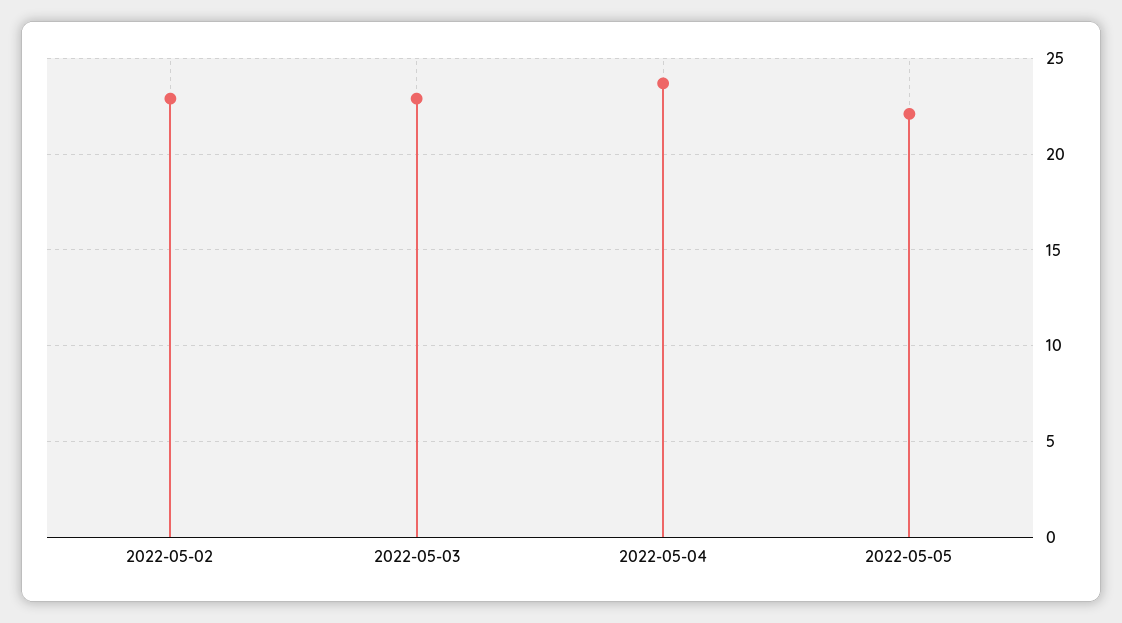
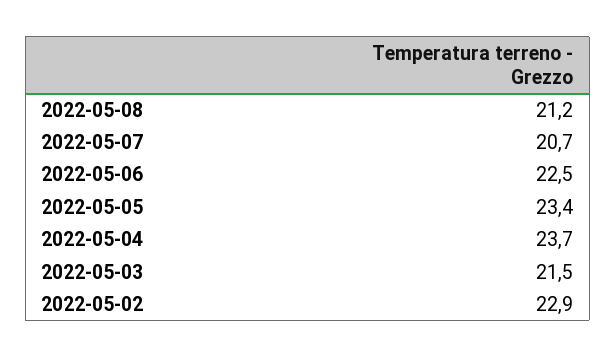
2022-05-03: 23 -> 21.5
2022-05-05: 22 -> 23.4
2022-05-08: none -> 21.2
2022-05-07: none -> 20.7
2022-05-06: none -> 22.5

